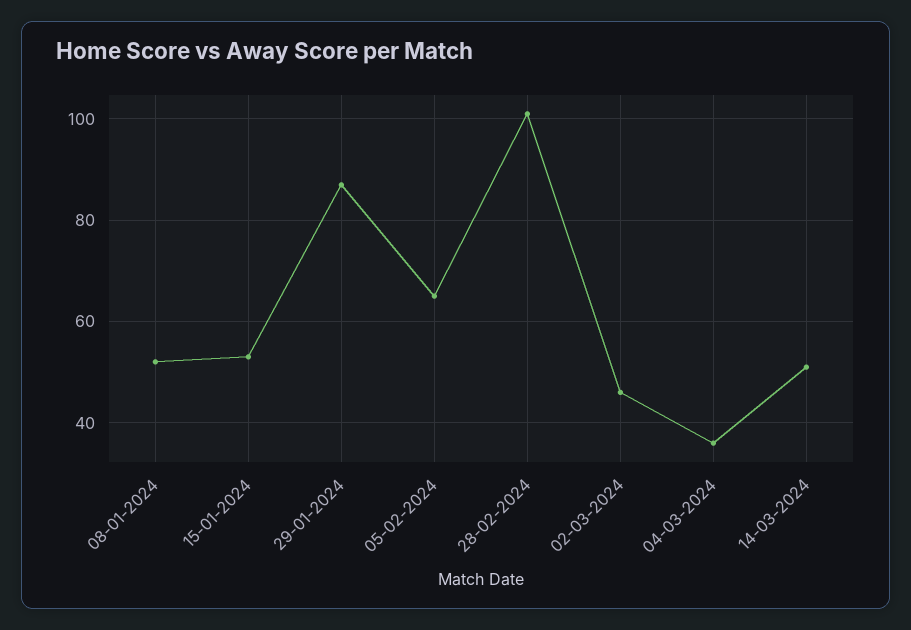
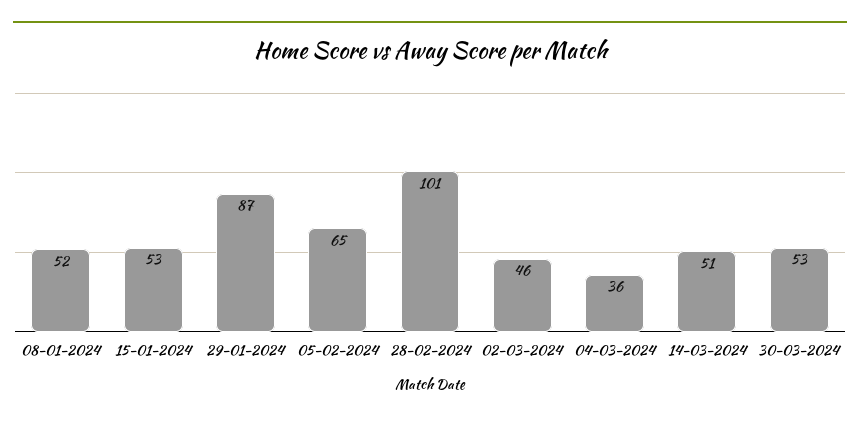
30-03-2024: none -> 53

